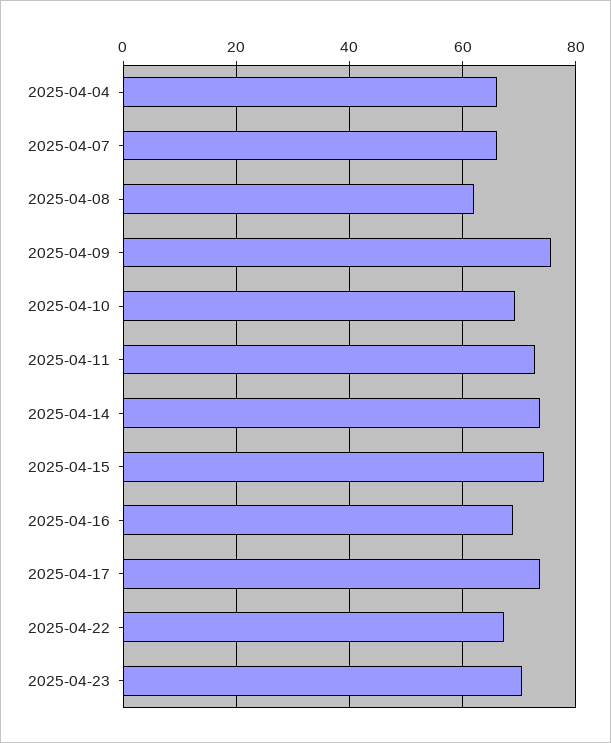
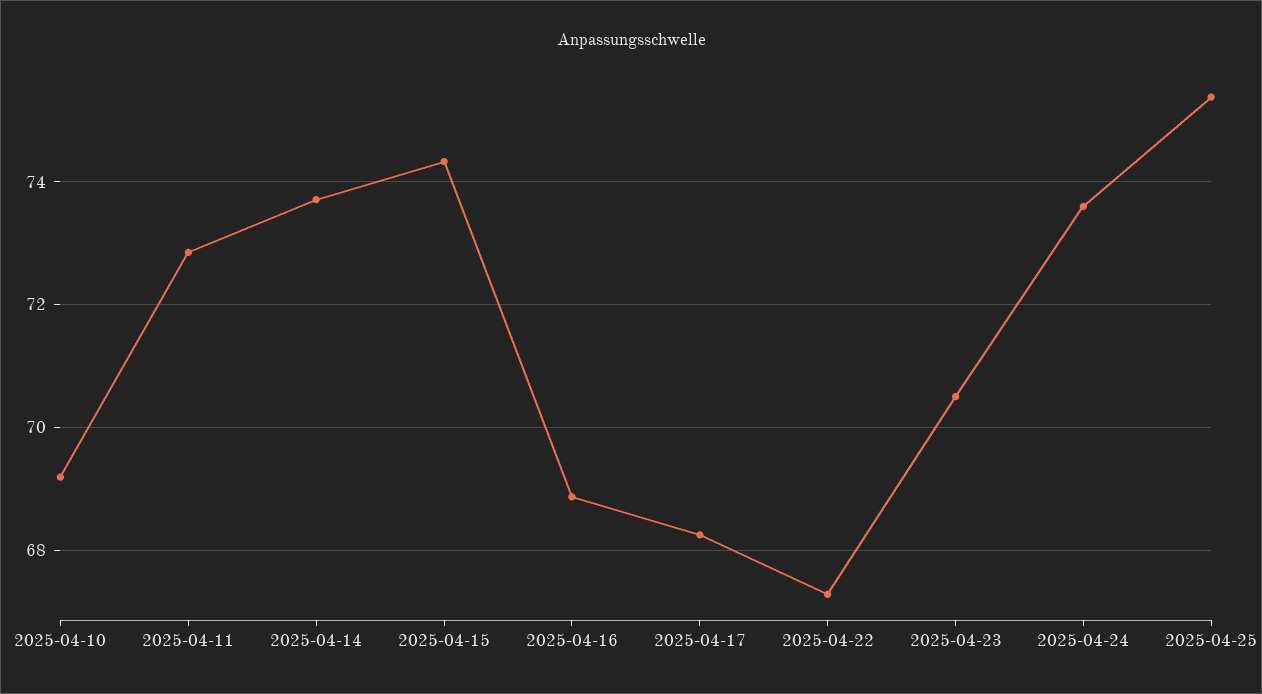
2025-04-04: 66 -> none
2025-04-07: 66 -> none
2025-04-08: 62 -> none
2025-04-09: 76 -> none
2025-04-17: 74 -> 68.2
2025-04-24: none -> 73.6
2025-04-25: none -> 75.4

